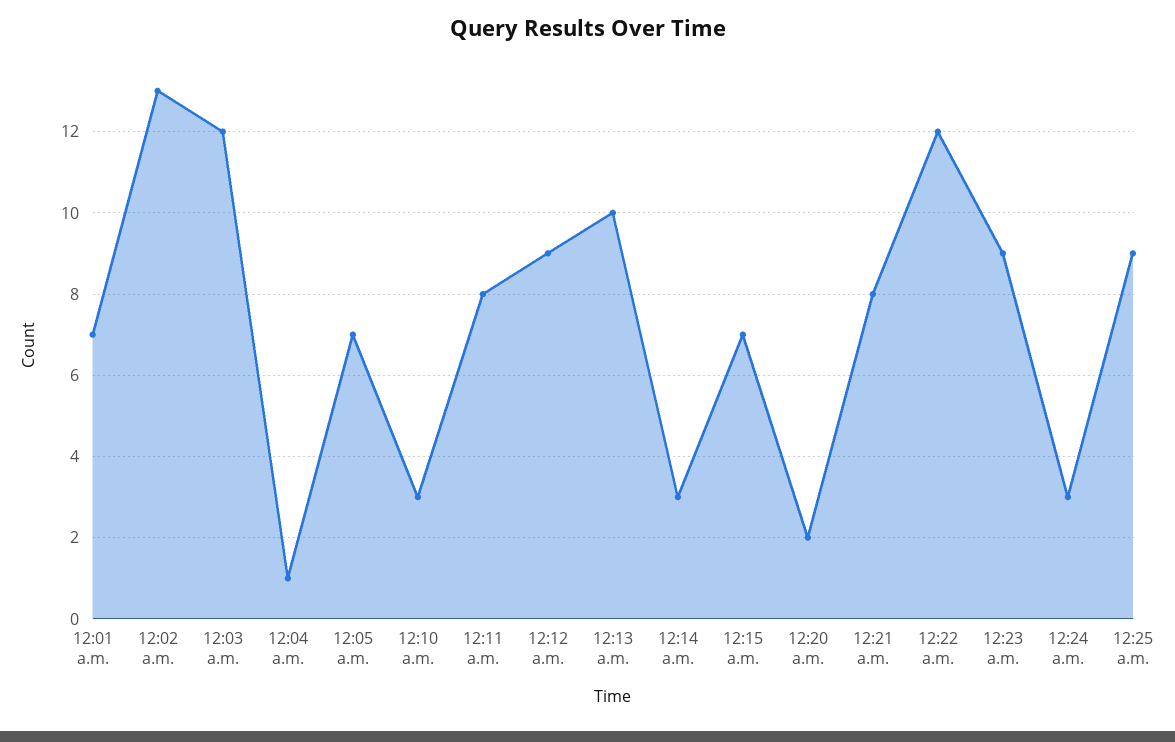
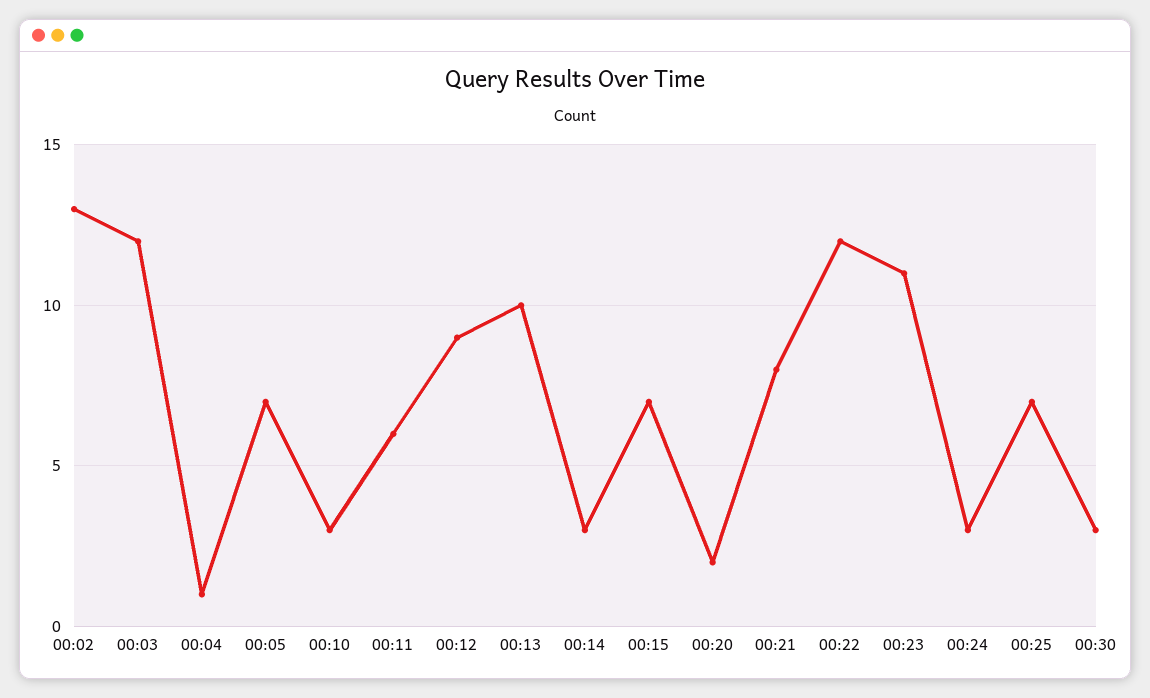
12:01 a.m.: 7 -> none
12:11 a.m.: 8 -> 6
12:23 a.m.: 9 -> 11
12:25 a.m.: 9 -> 7
00:30: none -> 3

